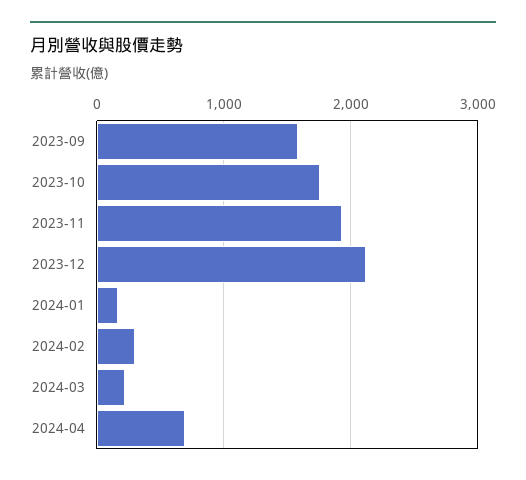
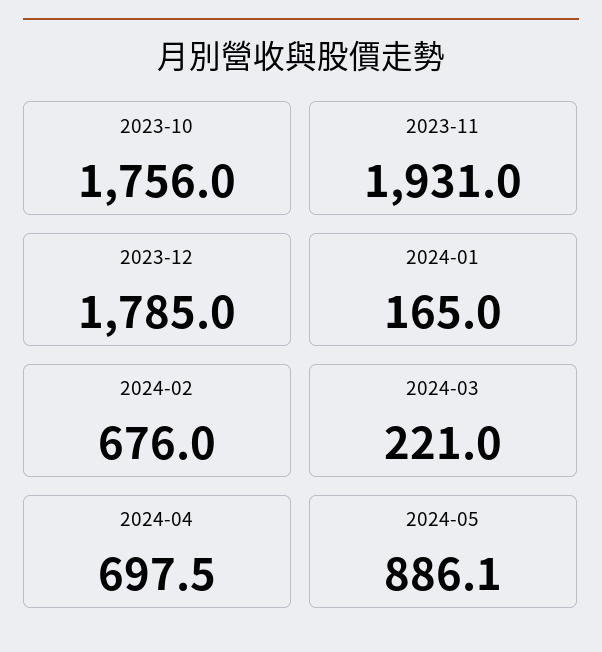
2023-09: 1600 -> none
2023-12: 2100 -> 1785
2024-02: 300 -> 676
2024-05: none -> 886.1

